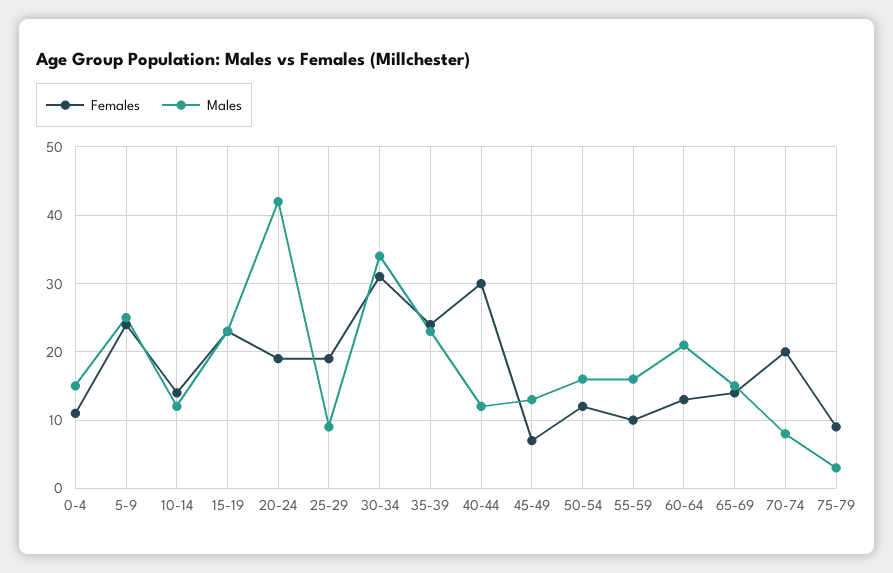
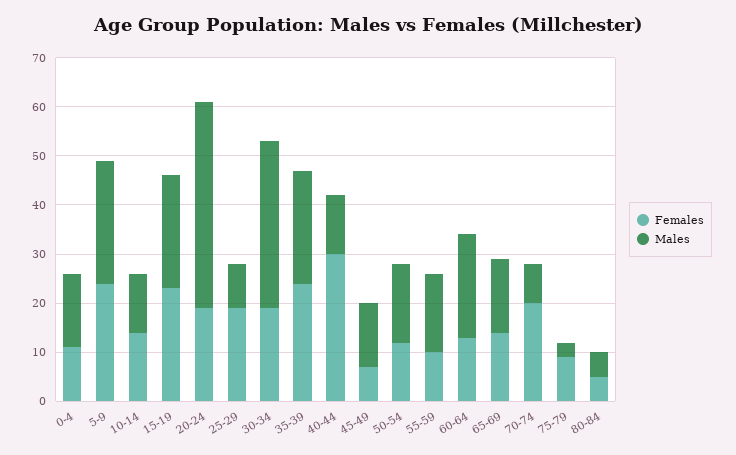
Females, 30-34: 31 -> 20
Females, 80-84: none -> 5
Males, 80-84: none -> 5

